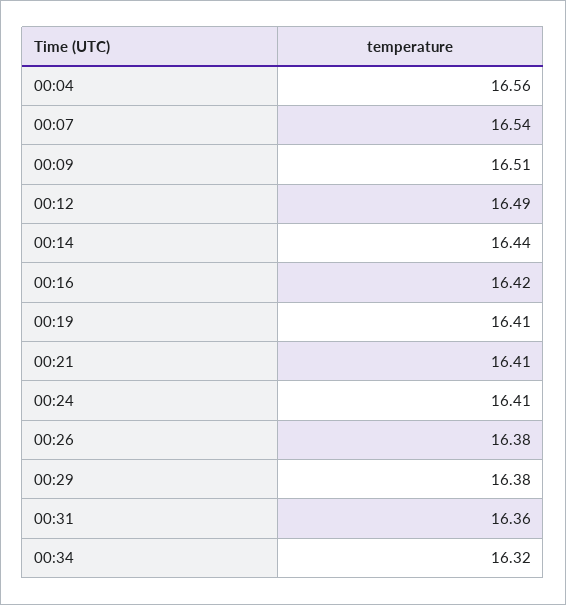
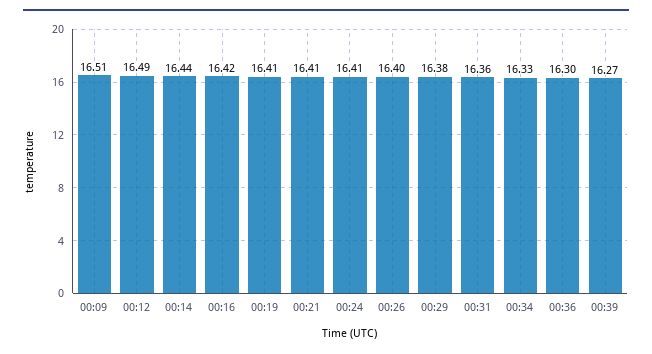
00:04: 16.56 -> none
00:07: 16.54 -> none
00:26: 16.38 -> 16.4
00:34: 16.32 -> 16.33
00:36: none -> 16.3
00:39: none -> 16.27

